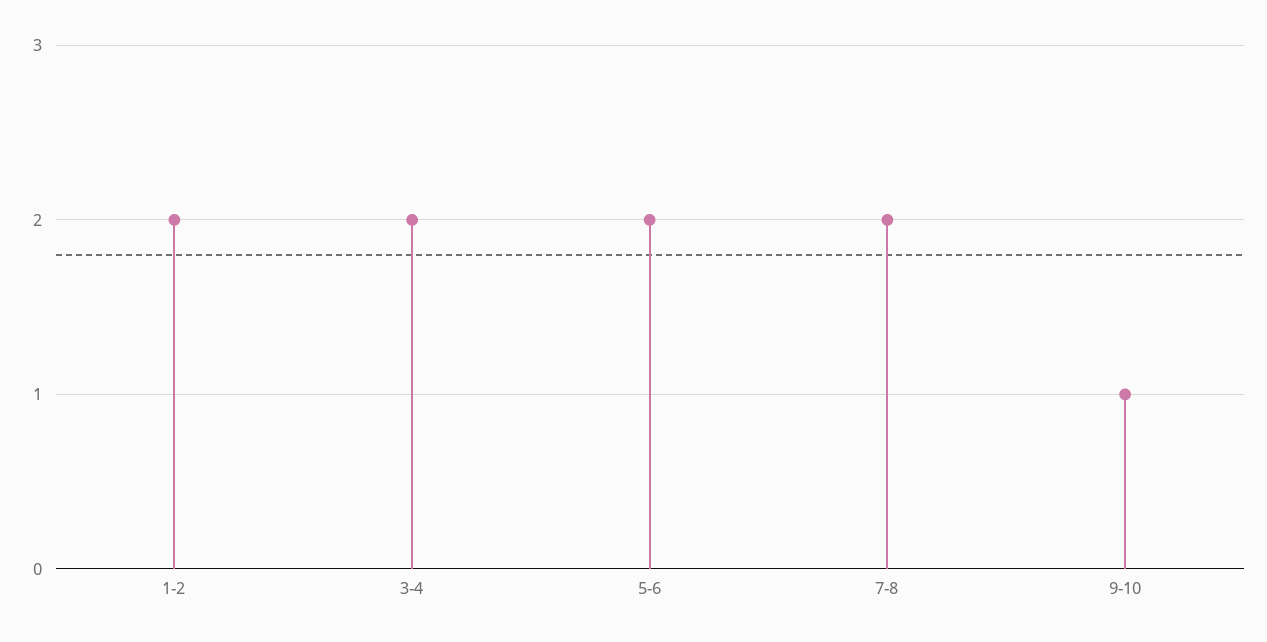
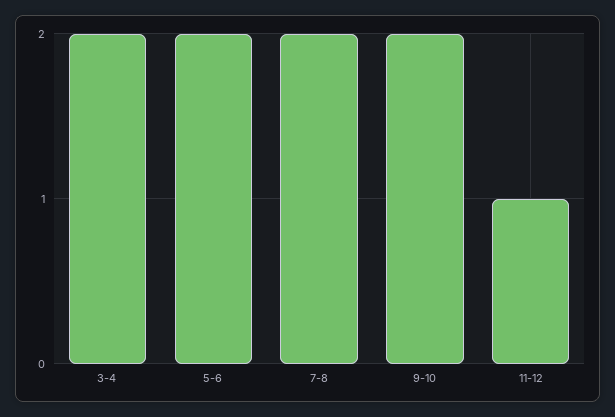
1-2: 2 -> none
9-10: 1 -> 2
11-12: none -> 1

